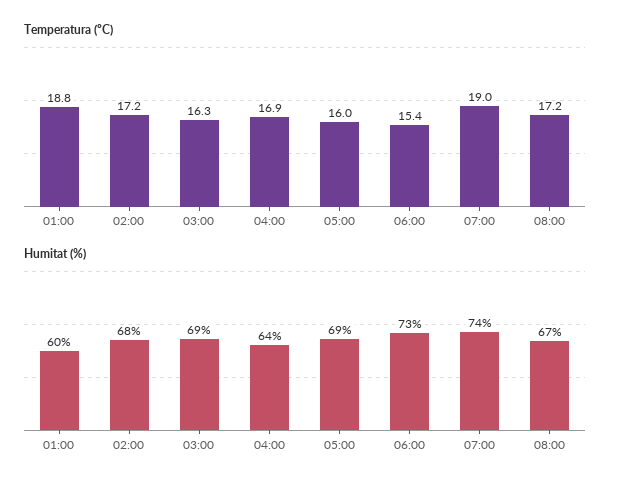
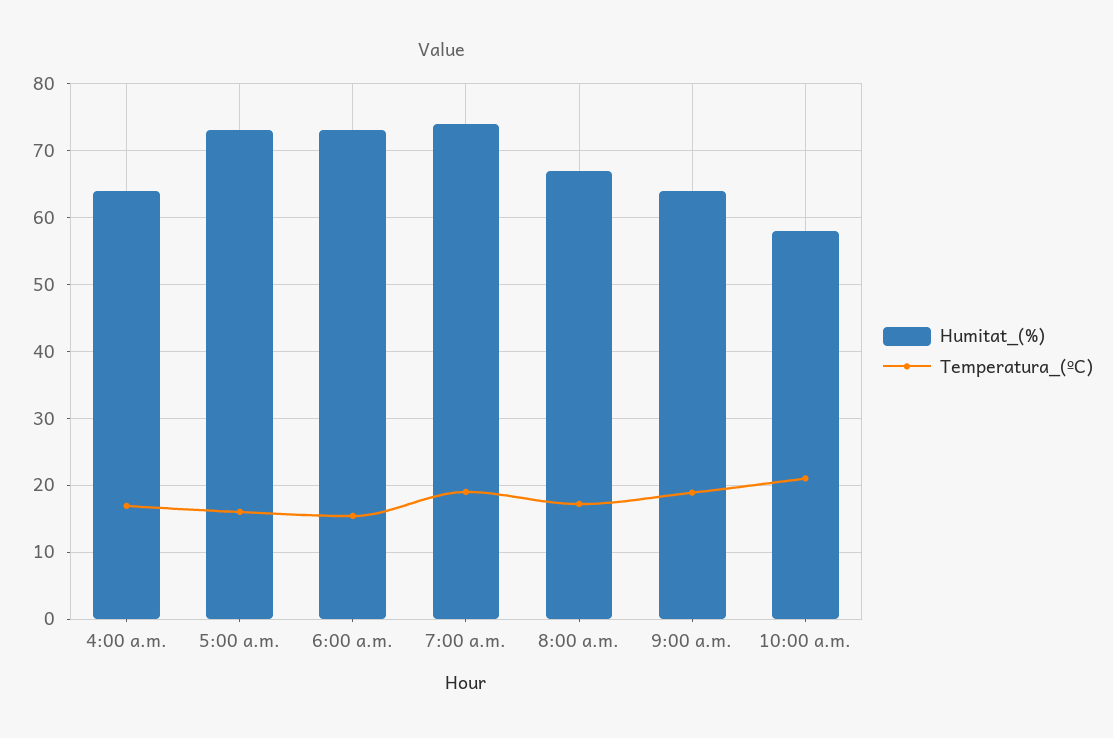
Temperatura (ºC), 01:00: 18.8 -> none
Temperatura (ºC), 02:00: 17.2 -> none
Temperatura (ºC), 03:00: 16.3 -> none
Humitat (%), 01:00: 60 -> none
Humitat (%), 02:00: 68 -> none
Humitat (%), 03:00: 69 -> none
Humitat (%), 05:00: 69 -> 73
Humitat (%), 9:00 a.m.: none -> 64
Temperatura (ºC), 9:00 a.m.: none -> 19
Humitat (%), 10:00 a.m.: none -> 58
Temperatura (ºC), 10:00 a.m.: none -> 21

